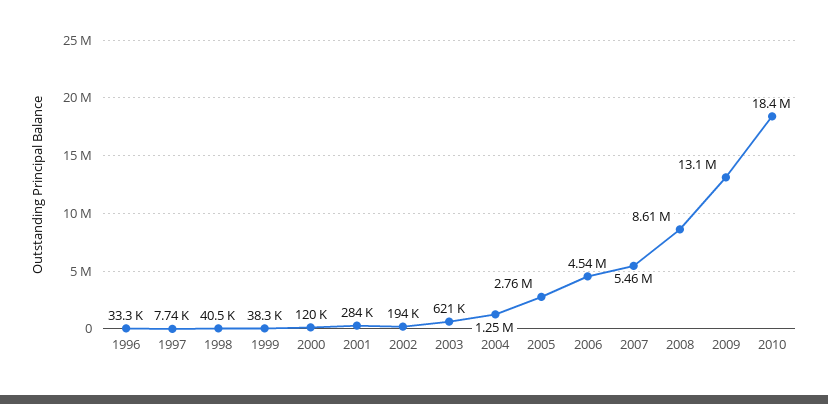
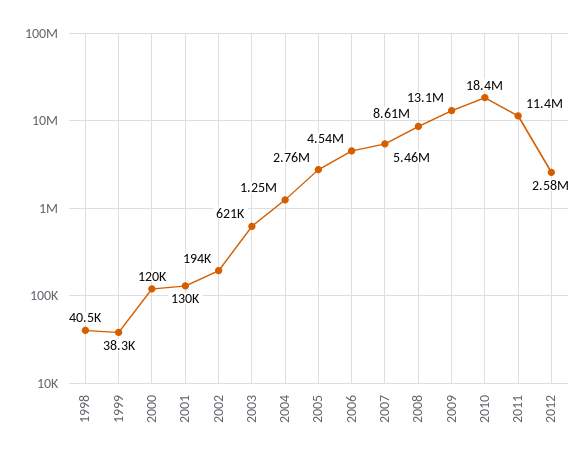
1996: 33300 -> none
1997: 7740 -> none
2001: 284000 -> 130000
2011: none -> 11400000
2012: none -> 2580000

